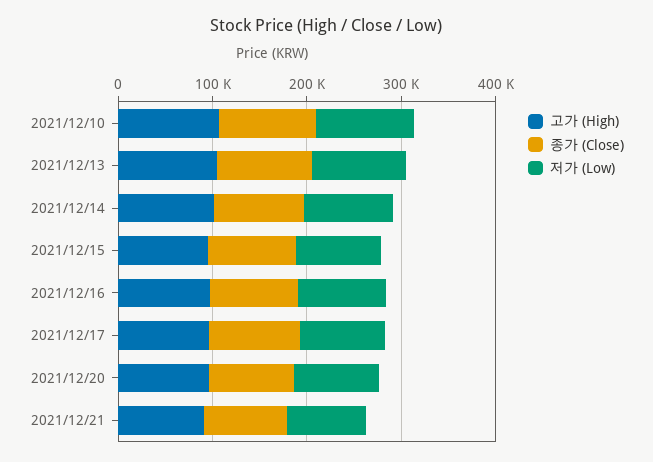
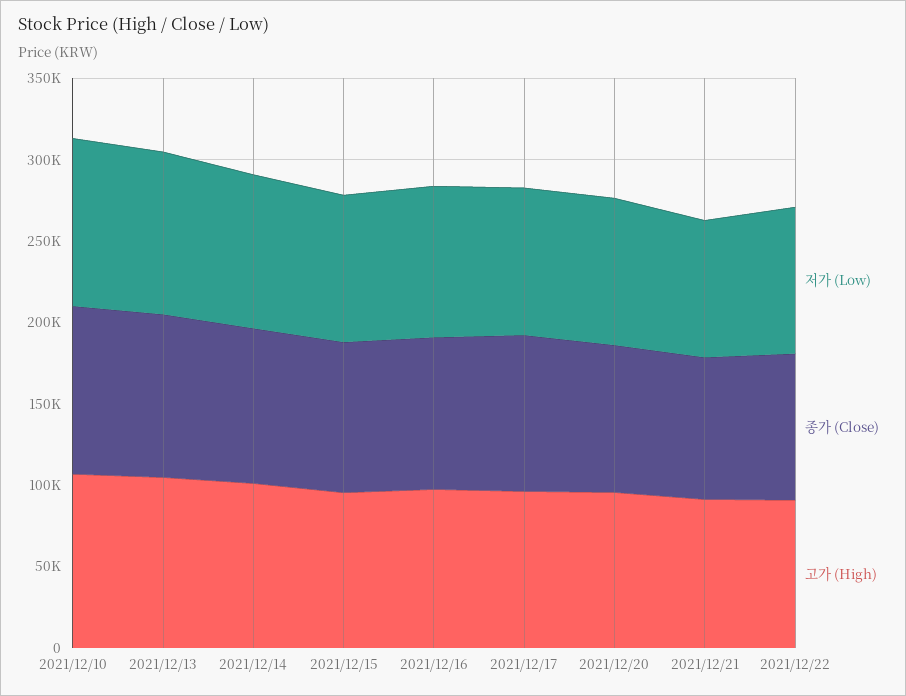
저가 (Low), 2021/12/22: none -> 90000
종가 (Close), 2021/12/22: none -> 90000
고가 (High), 2021/12/22: none -> 90000

